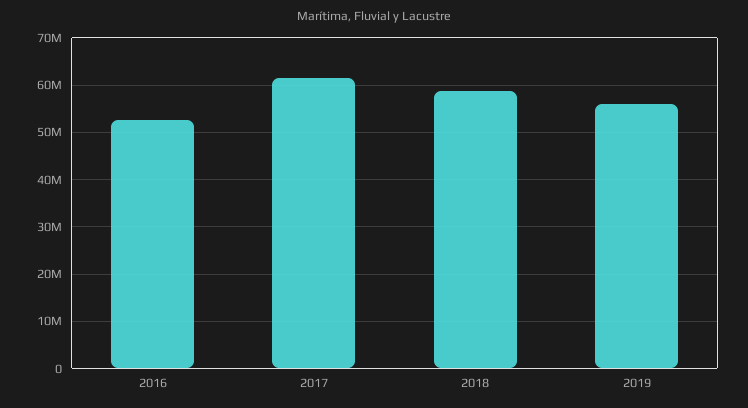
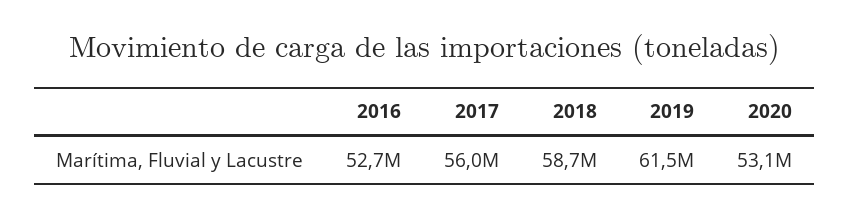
2017: 62000000 -> 56000000
2019: 56000000 -> 61500000
2020: none -> 53100000

